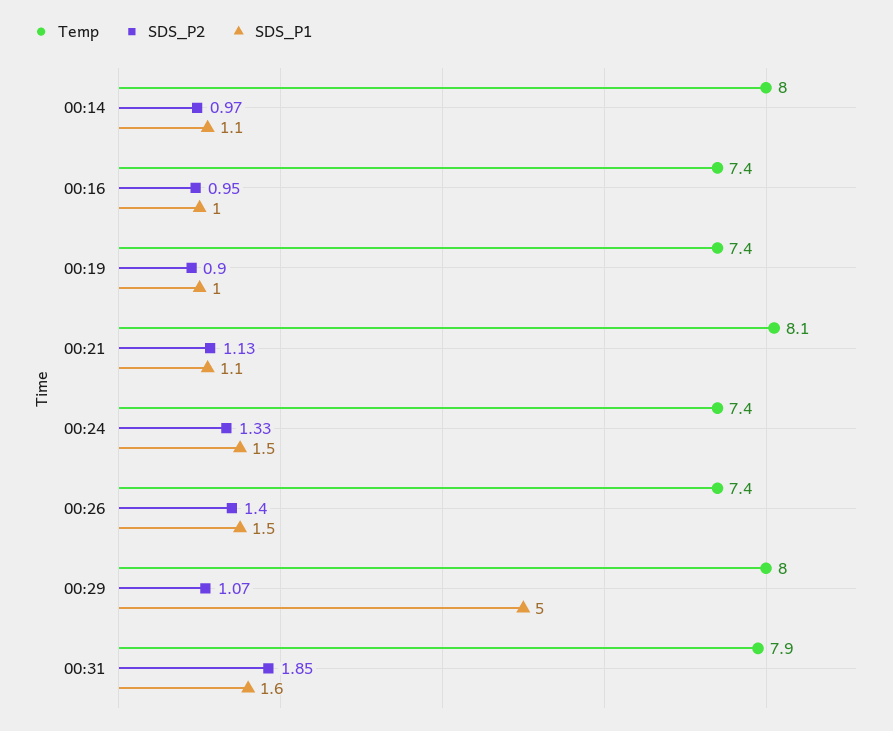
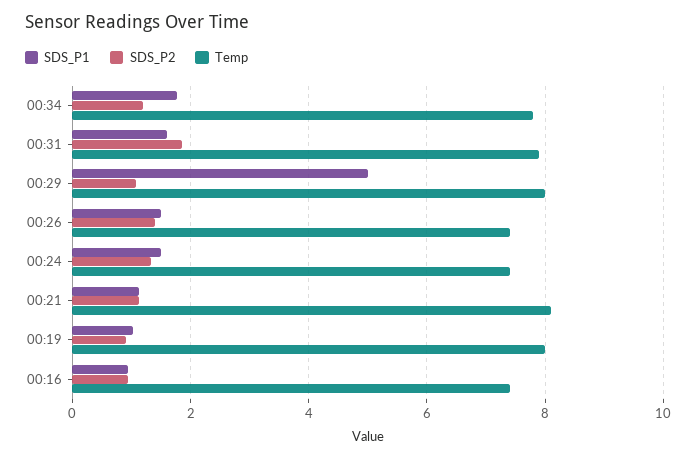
Temp, 00:14: 8 -> none
SDS_P2, 00:14: 0.97 -> none
SDS_P1, 00:14: 1.1 -> none
Temp, 00:19: 7.4 -> 8
SDS_P1, 00:34: none -> 1.8
SDS_P2, 00:34: none -> 1.2
Temp, 00:34: none -> 7.8

